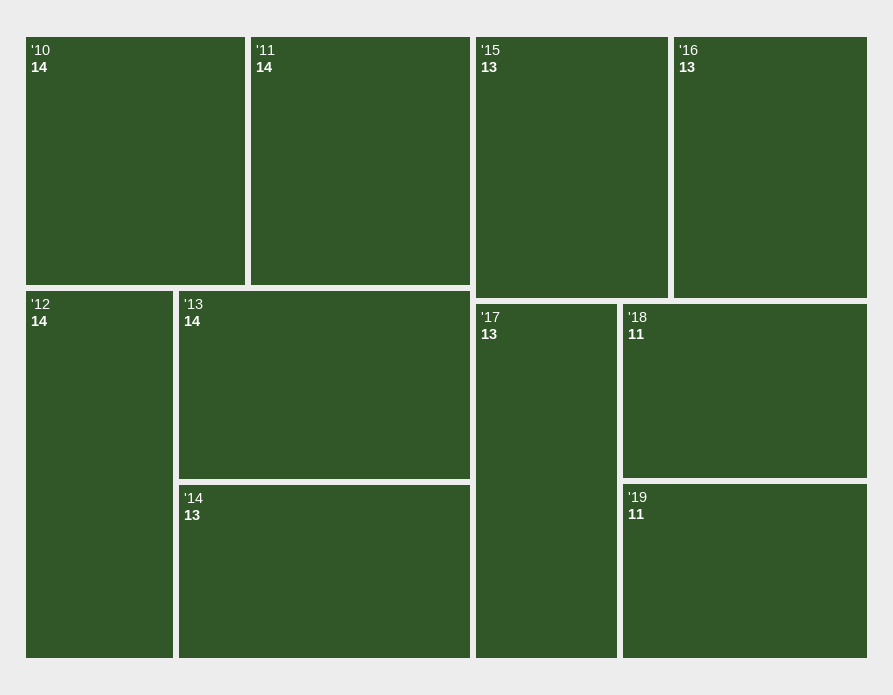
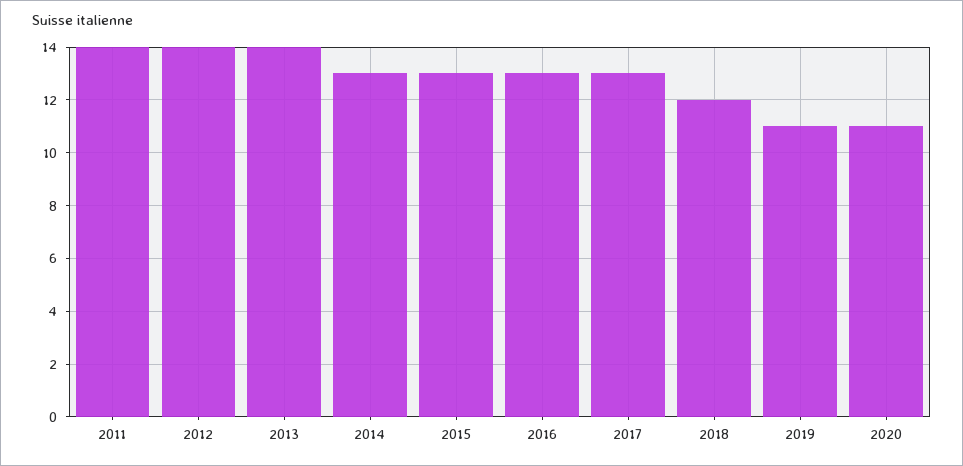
'10: 14 -> none
'18: 11 -> 12
2020: none -> 11

